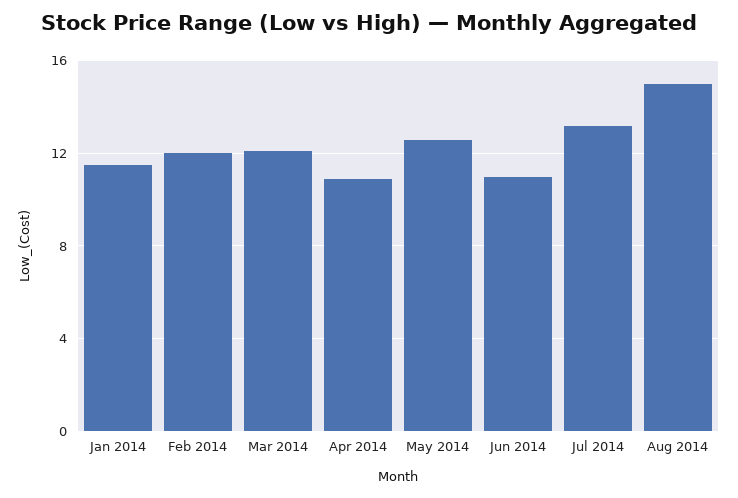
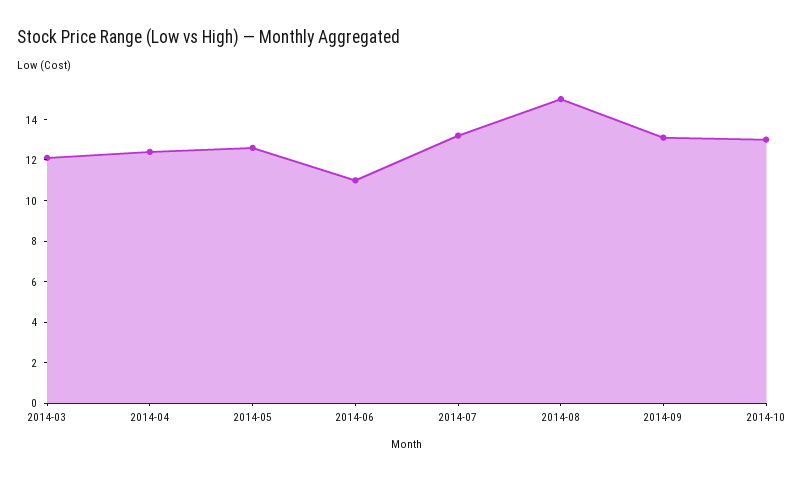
Jan 2014: 11.5 -> none
Feb 2014: 12 -> none
Apr 2014: 11 -> 12.5
2014-09: none -> 13
2014-10: none -> 13

